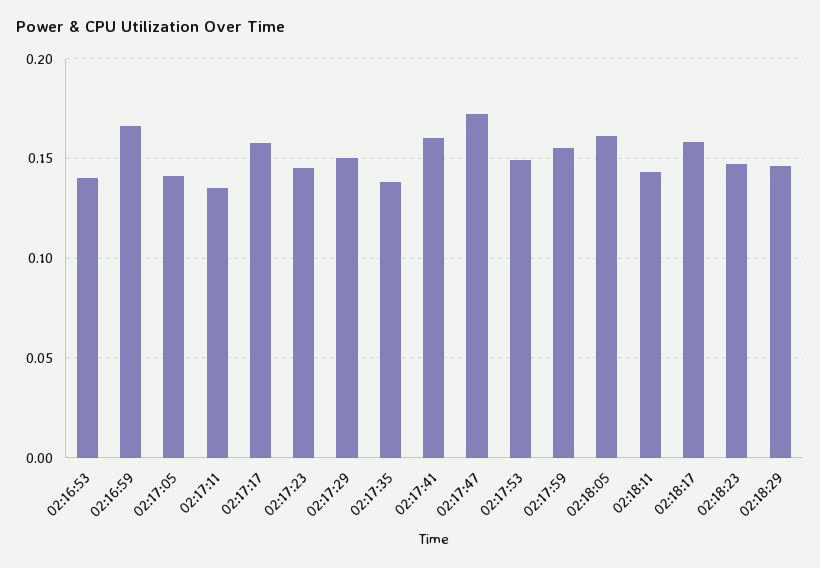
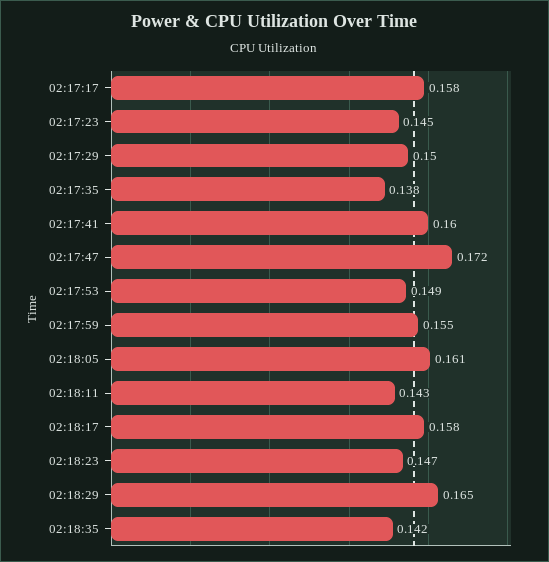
02:16:53: 0.14 -> none
02:16:59: 0.165 -> none
02:17:05: 0.14 -> none
02:17:11: 0.135 -> none
02:18:29: 0.145 -> 0.165
02:18:35: none -> 0.142

